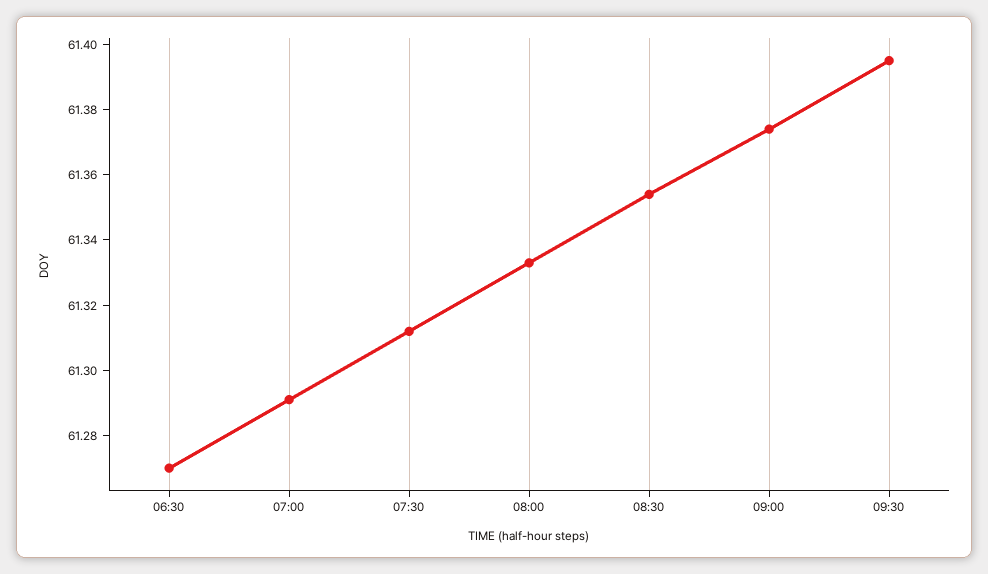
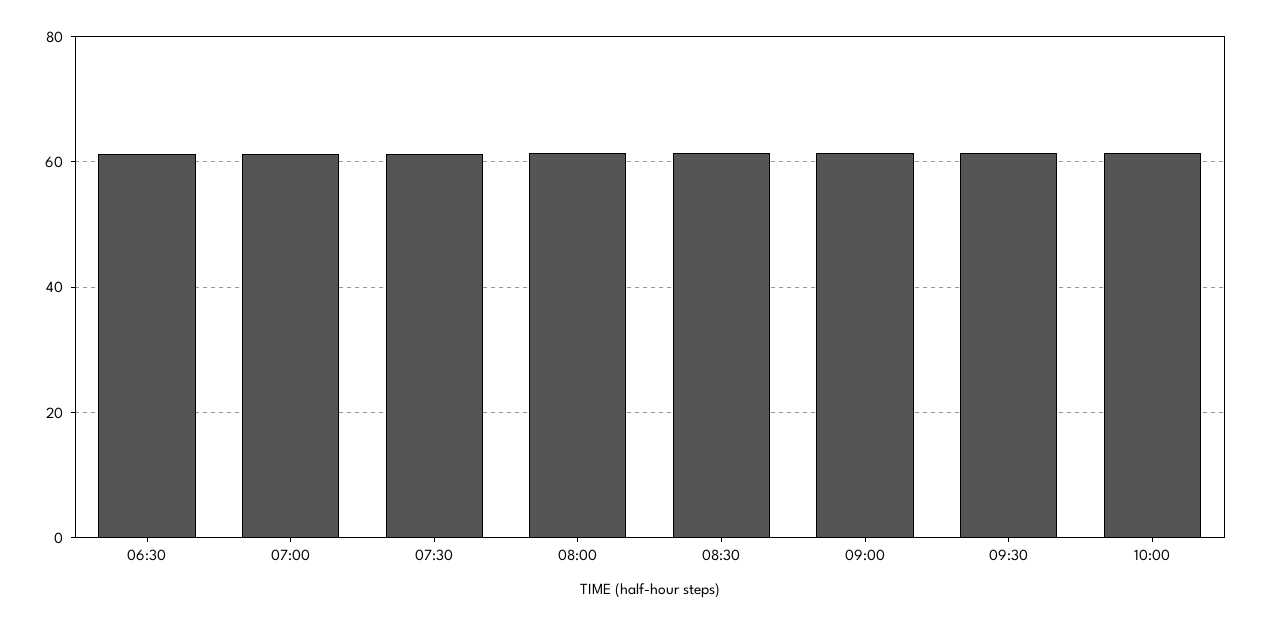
10:00: none -> 62

